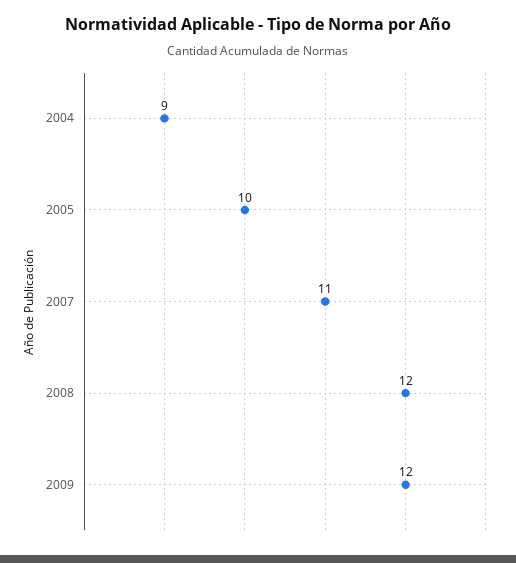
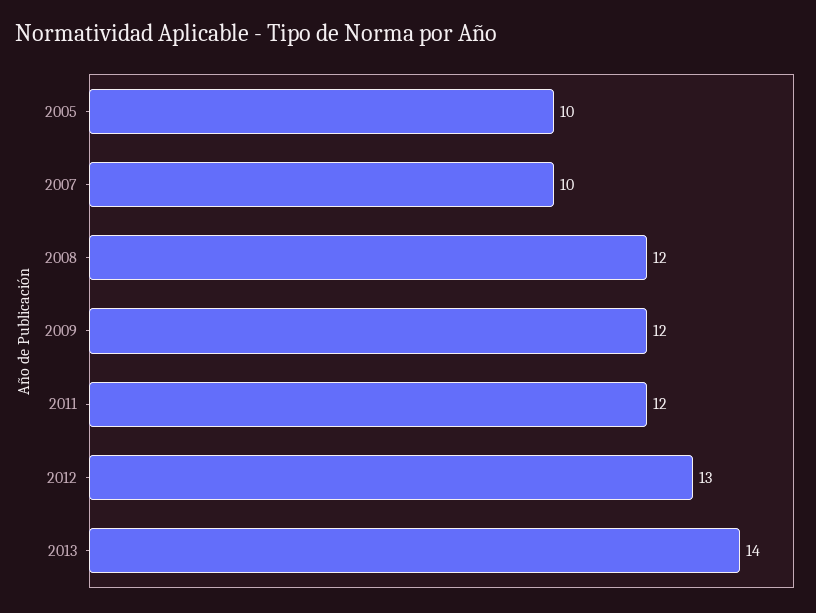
2004: 9 -> none
2007: 11 -> 10
2011: none -> 12
2012: none -> 13
2013: none -> 14

